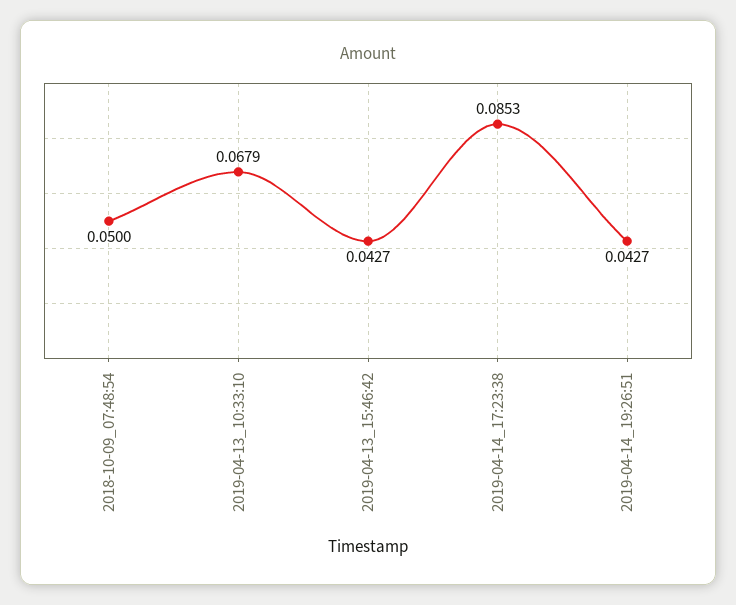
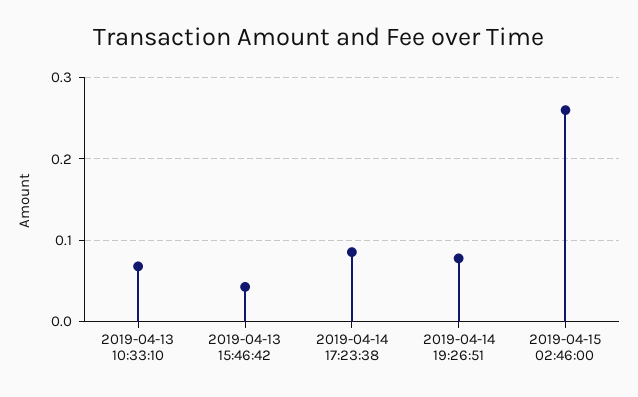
2018-10-09_07:48:54: 0.05 -> none
2019-04-14_19:26:51: 0.0427 -> 0.08
2019-04-15 02:46:00: none -> 0.26

